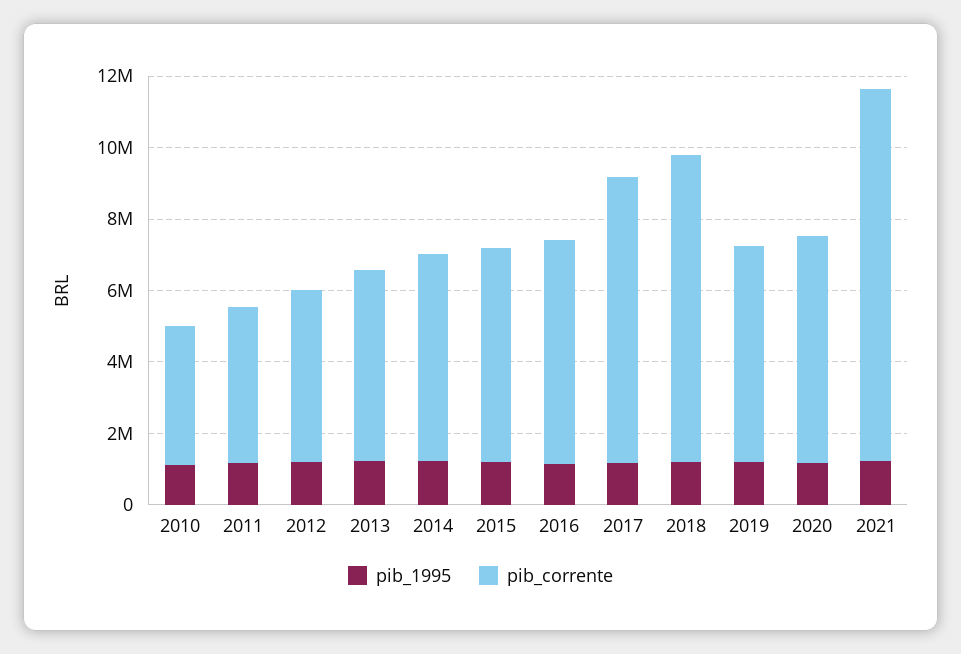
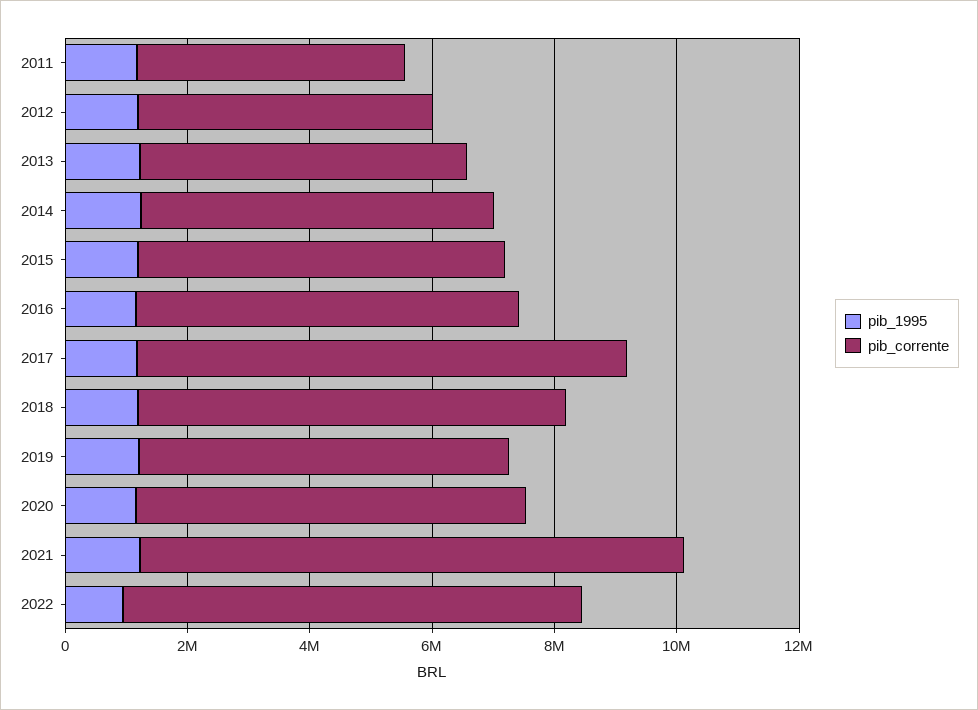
pib_1995, 2010: 1000000 -> none
pib_corrente, 2010: 4000000 -> none
pib_corrente, 2018: 8500000 -> 7000000
pib_corrente, 2021: 10500000 -> 9000000
pib_1995, 2022: none -> 1000000
pib_corrente, 2022: none -> 7500000

